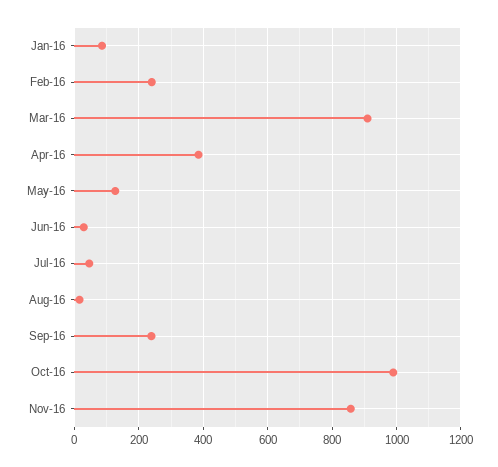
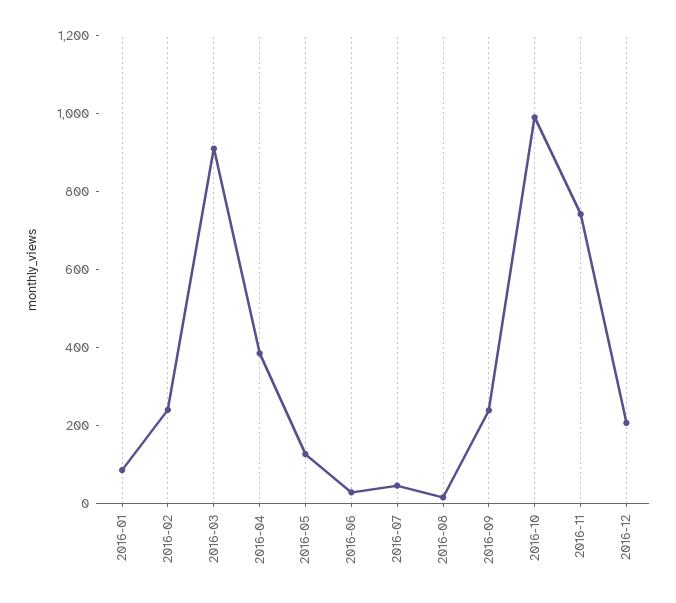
Nov-16: 860 -> 750
2016-12: none -> 200

